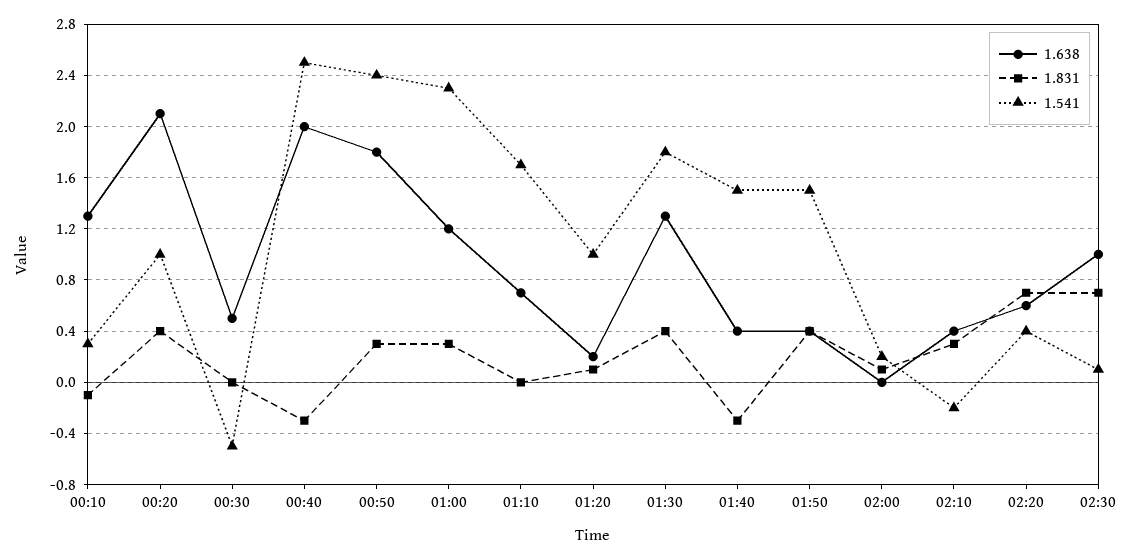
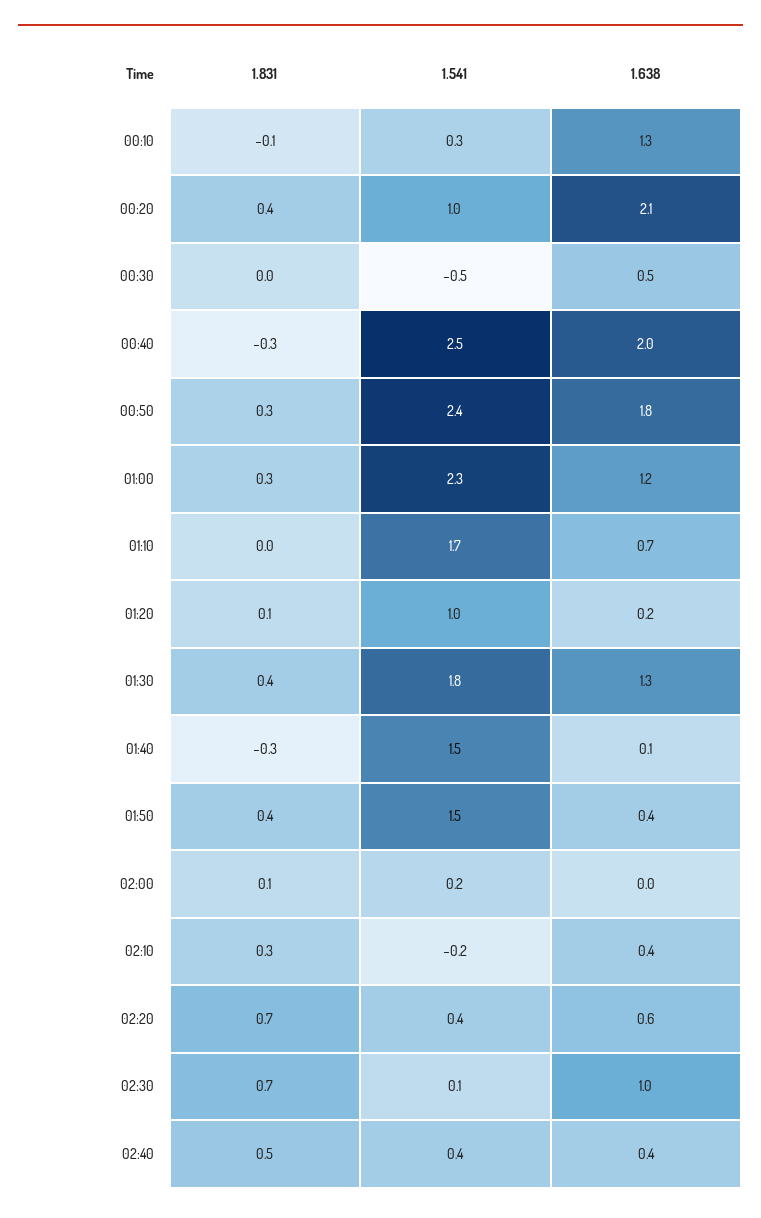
1.638, 01:40: 0.4 -> 0.1
1.831, 02:40: none -> 0.5
1.541, 02:40: none -> 0.4
1.638, 02:40: none -> 0.4

